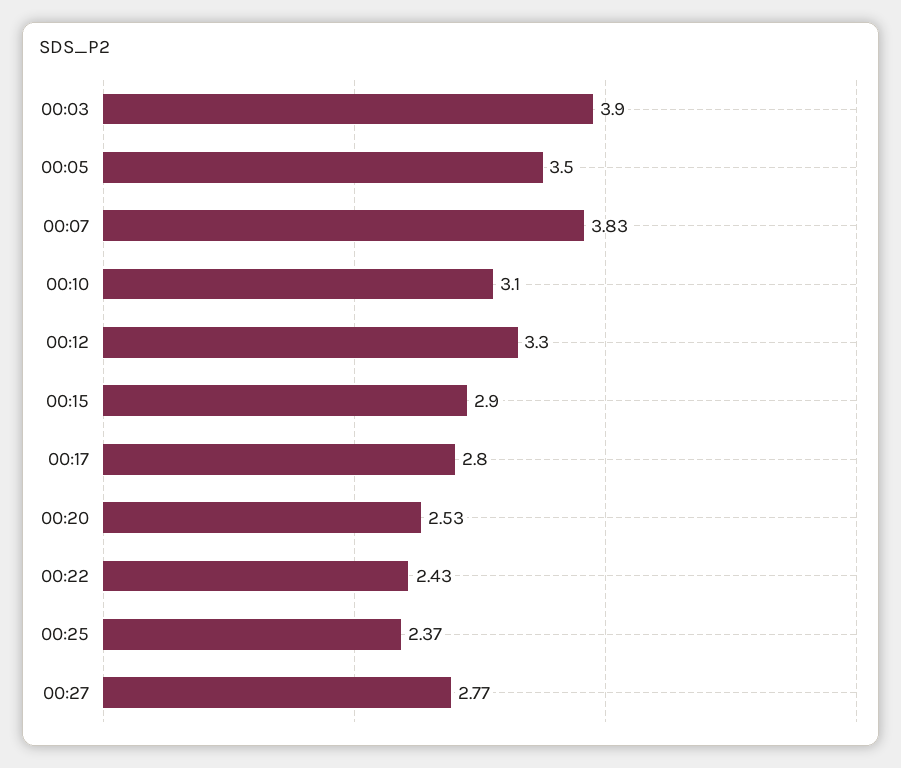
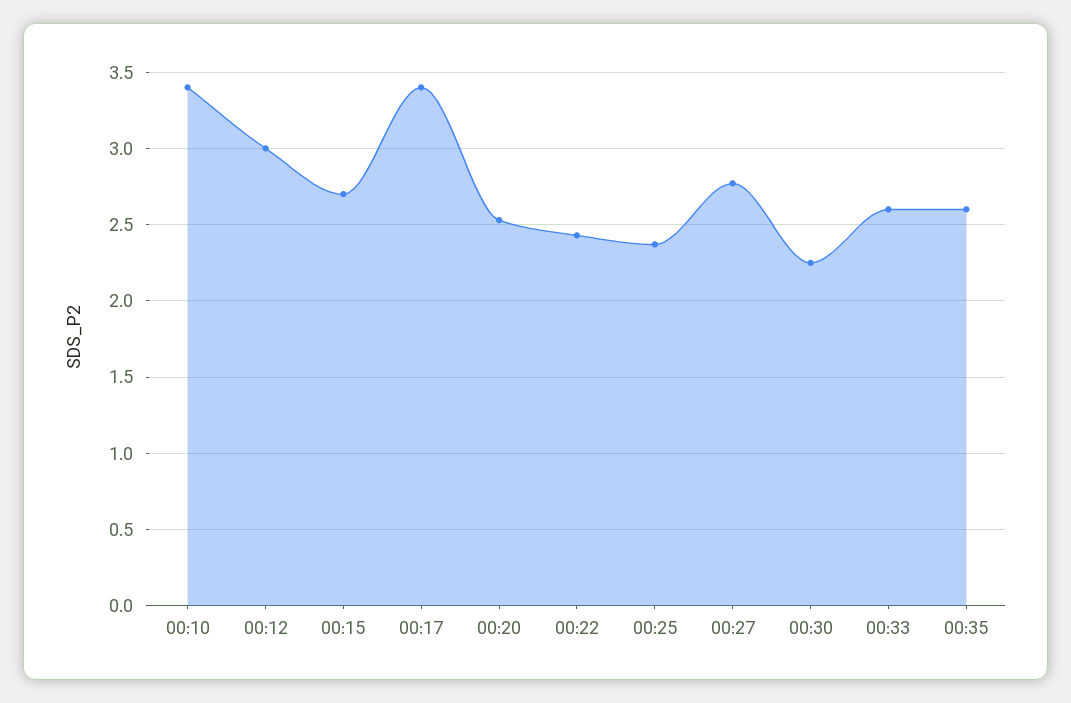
00:03: 3.9 -> none
00:05: 3.5 -> none
00:07: 3.83 -> none
00:10: 3.1 -> 3.4
00:12: 3.3 -> 3
00:15: 2.9 -> 2.7
00:17: 2.8 -> 3.4
00:30: none -> 2.25
00:33: none -> 2.6
00:35: none -> 2.6

